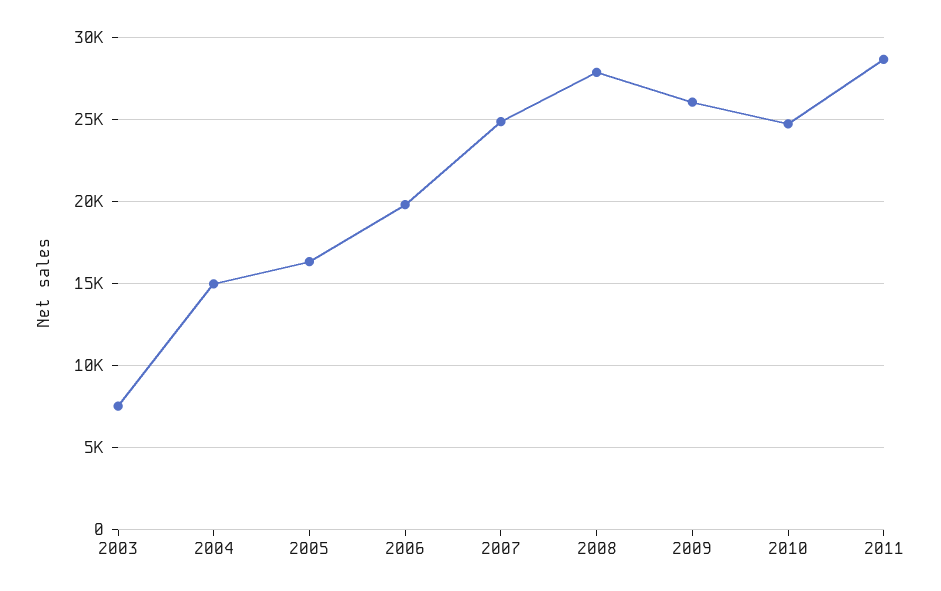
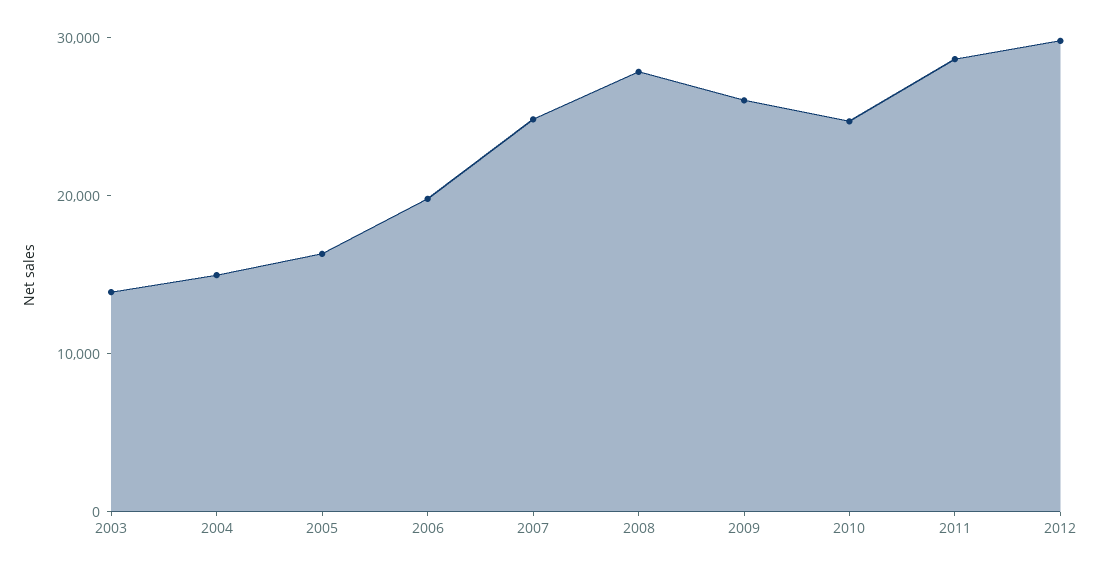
2003: 7500 -> 14000
2012: none -> 30000

